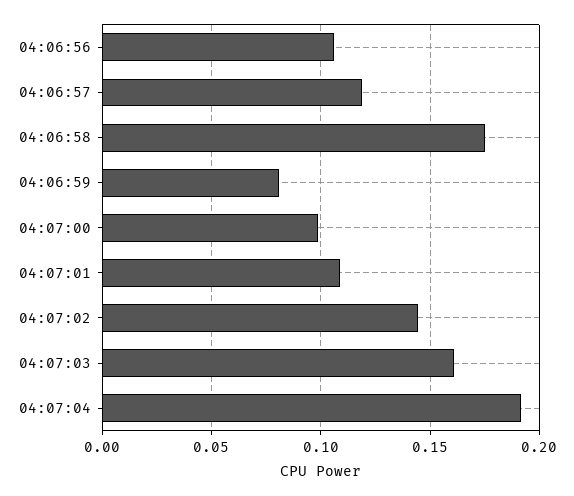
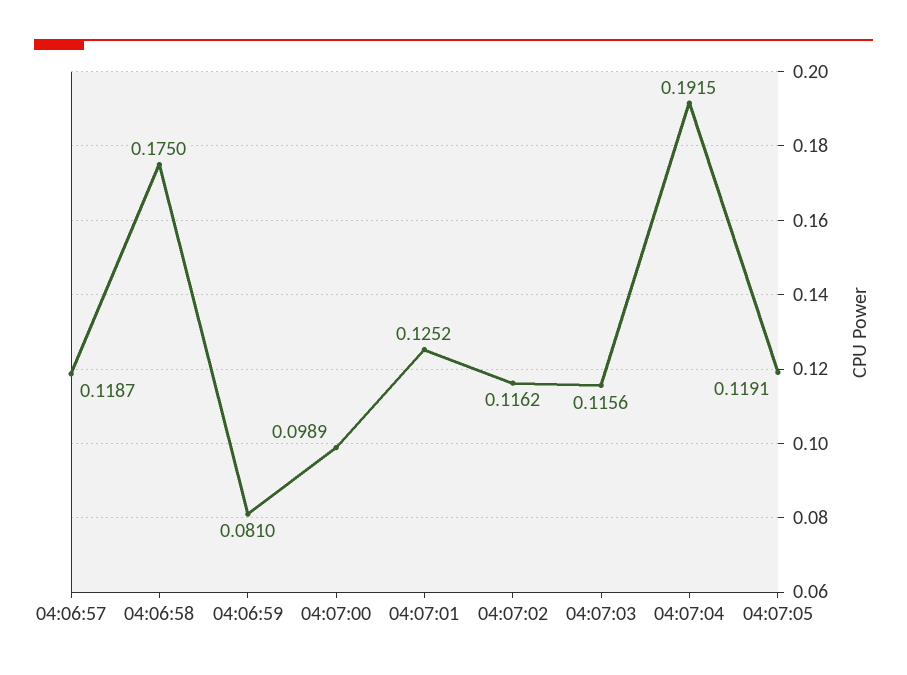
04:06:56: 0.105 -> none
04:07:01: 0.11 -> 0.1252
04:07:02: 0.145 -> 0.1162
04:07:03: 0.16 -> 0.1156
04:07:05: none -> 0.1191

